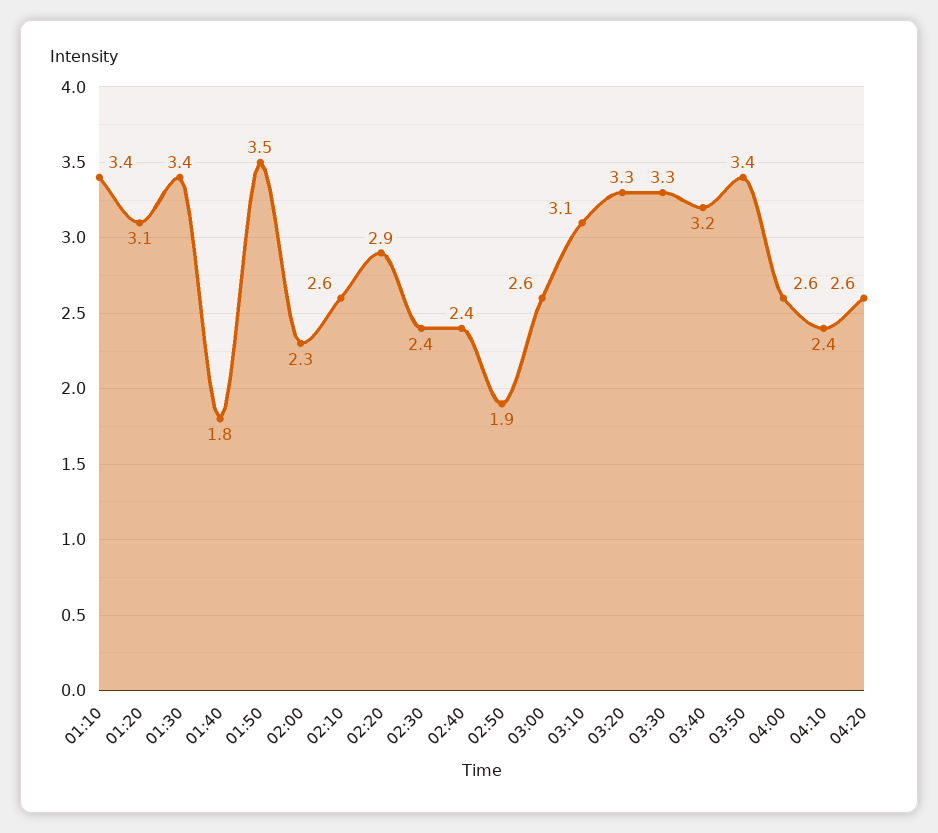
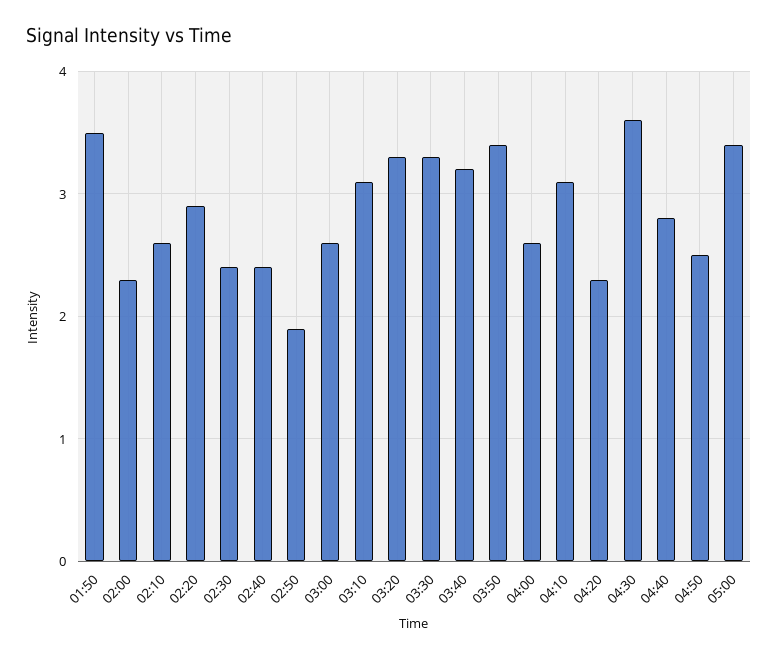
01:10: 3.4 -> none
01:20: 3.1 -> none
01:30: 3.4 -> none
01:40: 1.8 -> none
04:10: 2.4 -> 3.1
04:20: 2.6 -> 2.3
04:30: none -> 3.6
04:40: none -> 2.8
04:50: none -> 2.5
05:00: none -> 3.4

